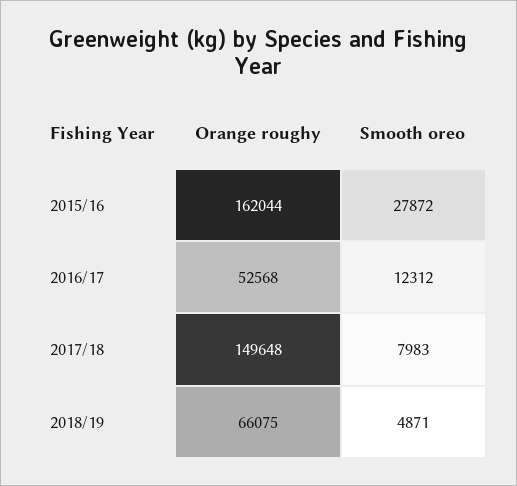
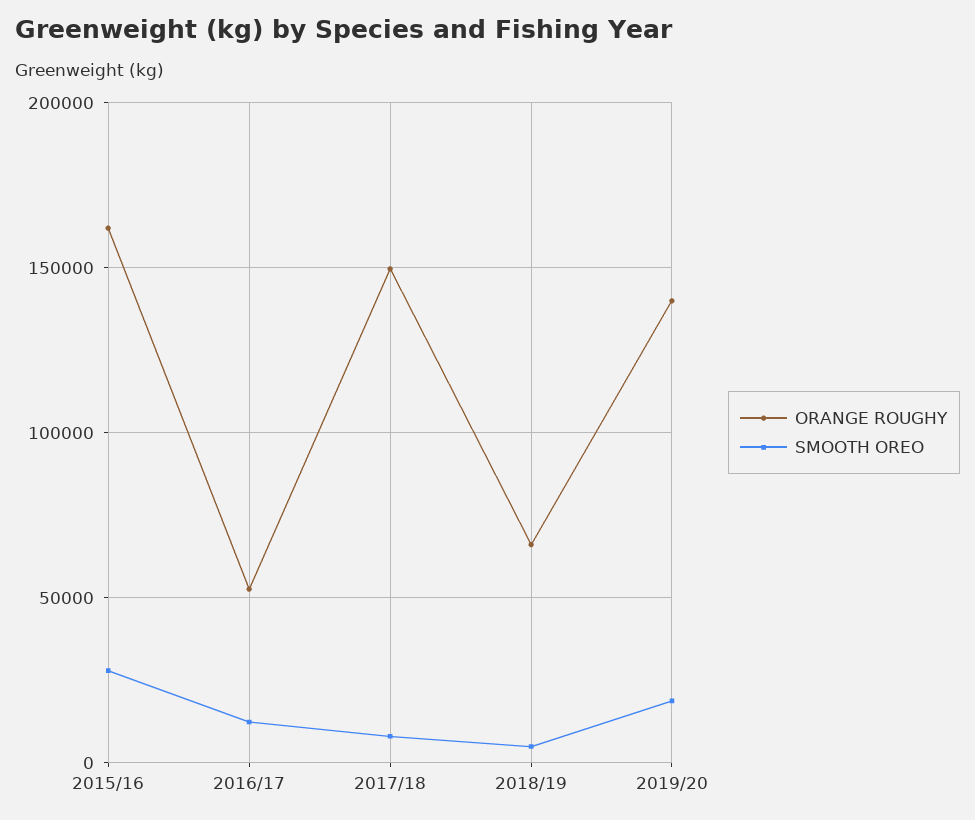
Orange roughy, 2019/20: none -> 140000
Smooth oreo, 2019/20: none -> 20000

